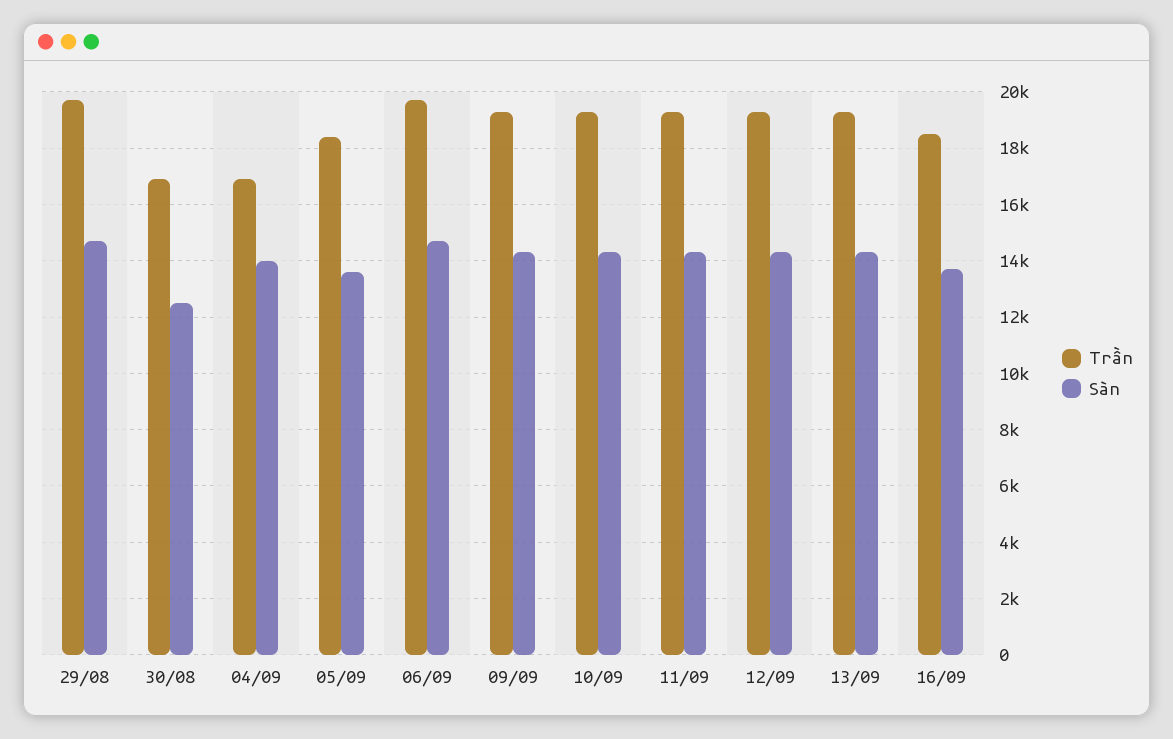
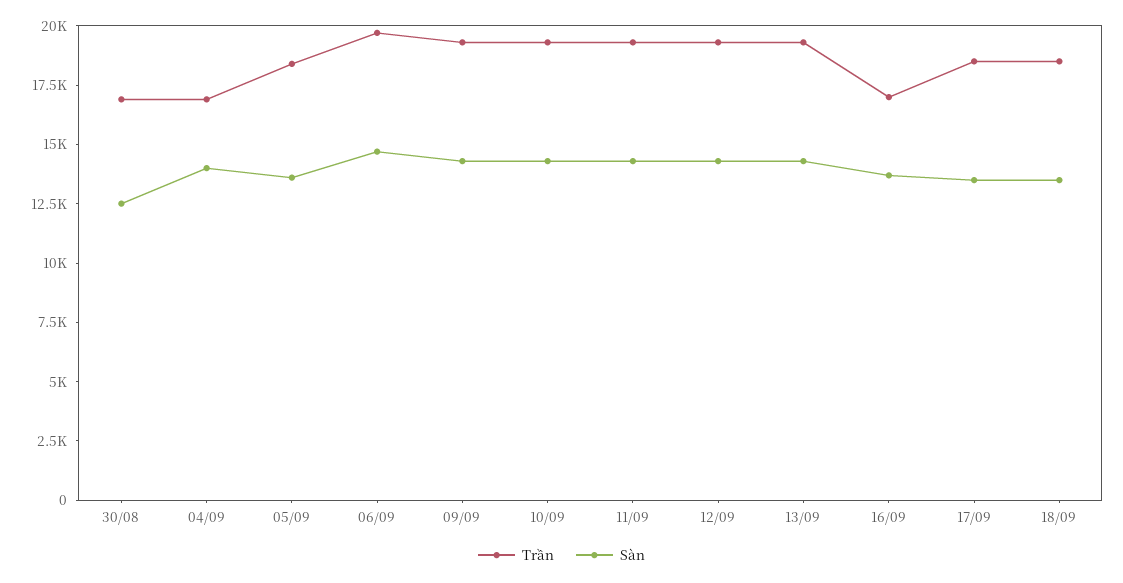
Trần, 29/08: 19750 -> none
Sàn, 29/08: 14750 -> none
Trần, 16/09: 18500 -> 17000
Trần, 17/09: none -> 18500
Sàn, 17/09: none -> 13500
Trần, 18/09: none -> 18500
Sàn, 18/09: none -> 13500

